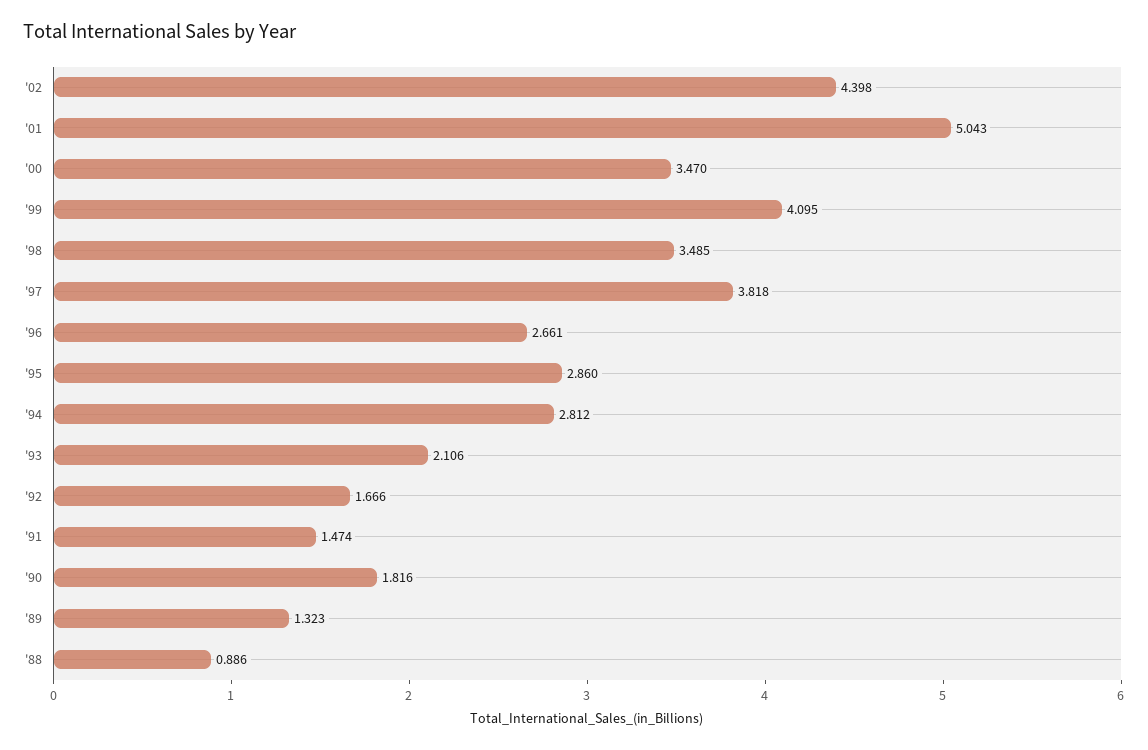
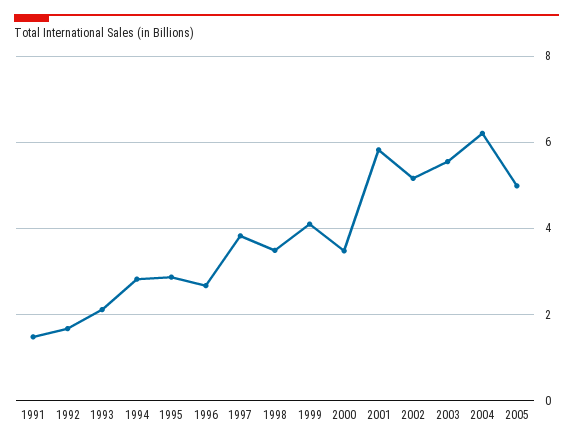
'02: 4.398 -> 5.2
'01: 5.043 -> 5.8
'90: 1.816 -> none
'89: 1.323 -> none
'88: 0.886 -> none
2003: none -> 5.6
2004: none -> 6.2
2005: none -> 5

